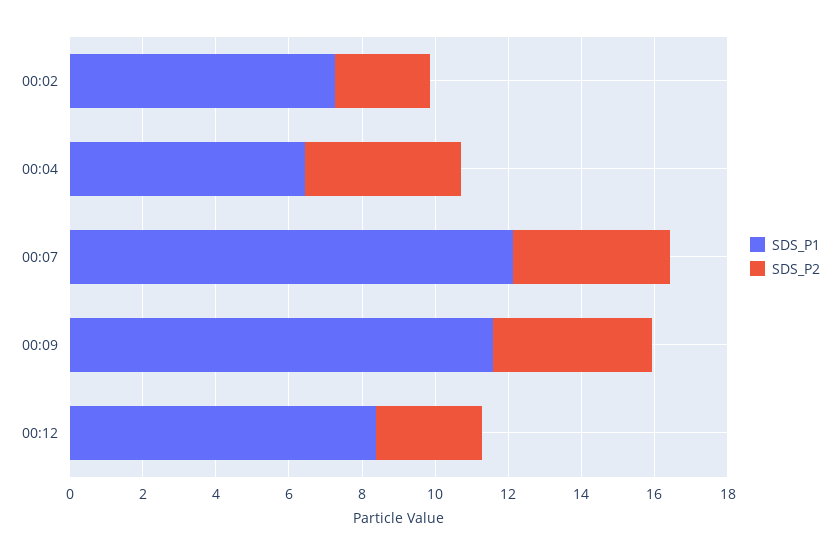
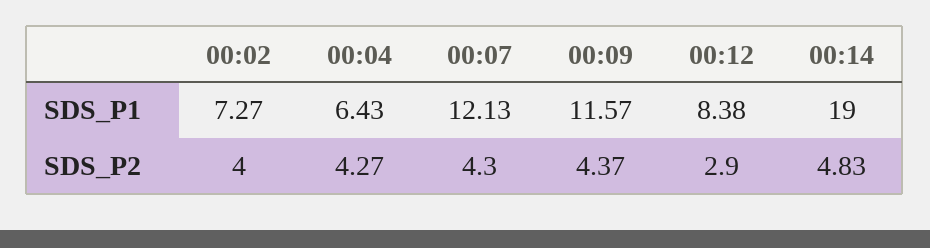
SDS_P2, 00:02: 2.5 -> 4
SDS_P1, 00:14: none -> 19
SDS_P2, 00:14: none -> 4.83

